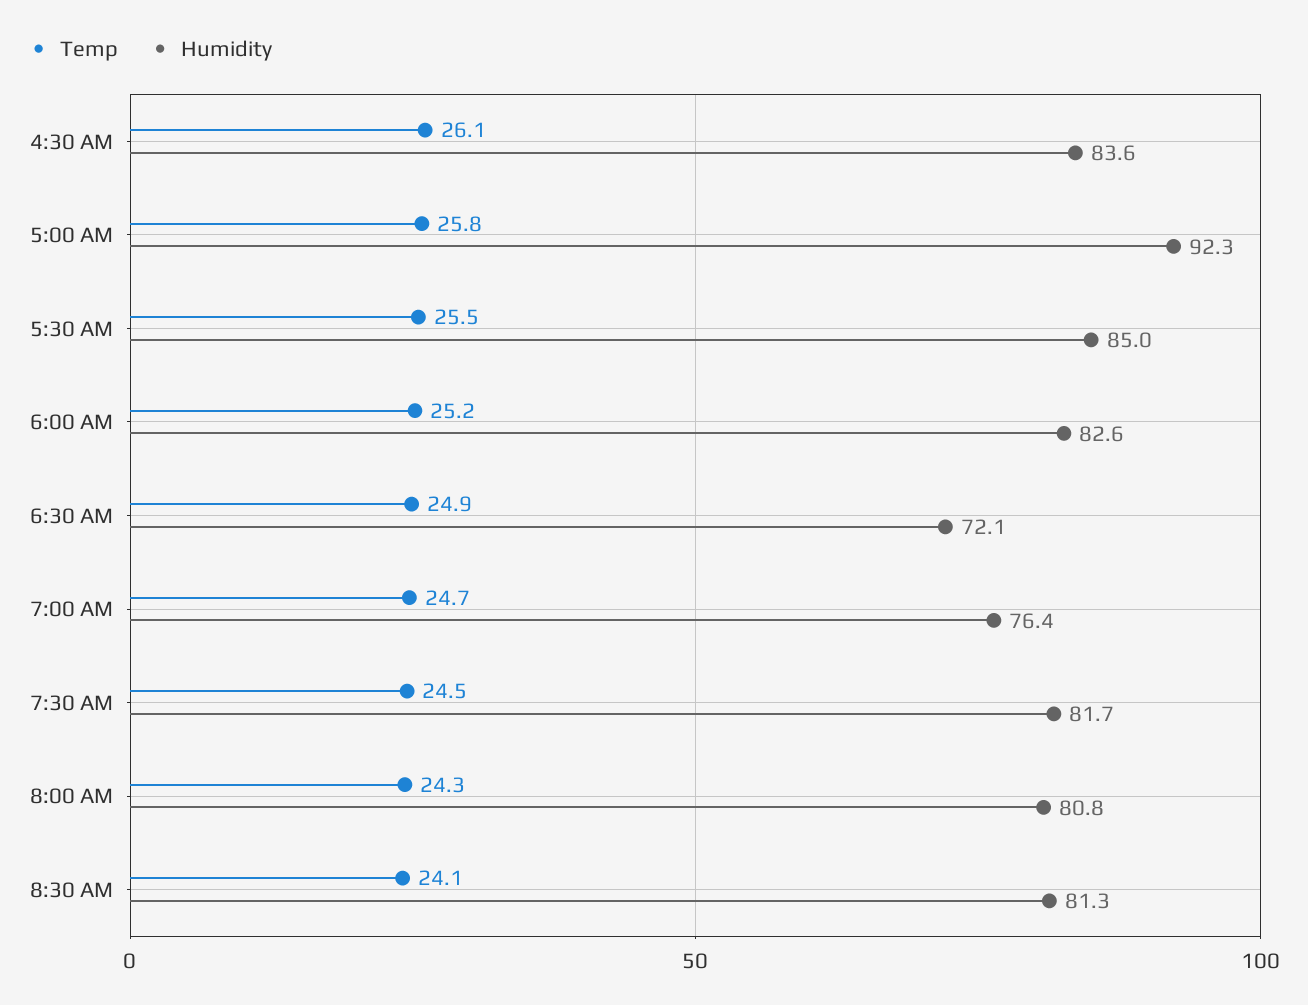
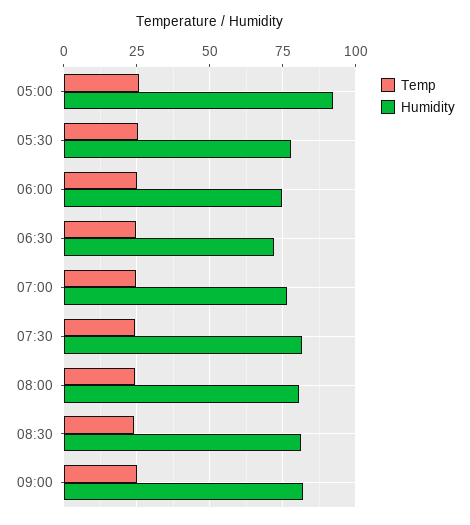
Temp, 4:30 AM: 26.1 -> none
Humidity, 4:30 AM: 83.6 -> none
Humidity, 5:30 AM: 85 -> 77.5
Humidity, 6:00 AM: 82.6 -> 75
Temp, 09:00: none -> 25
Humidity, 09:00: none -> 82.5

